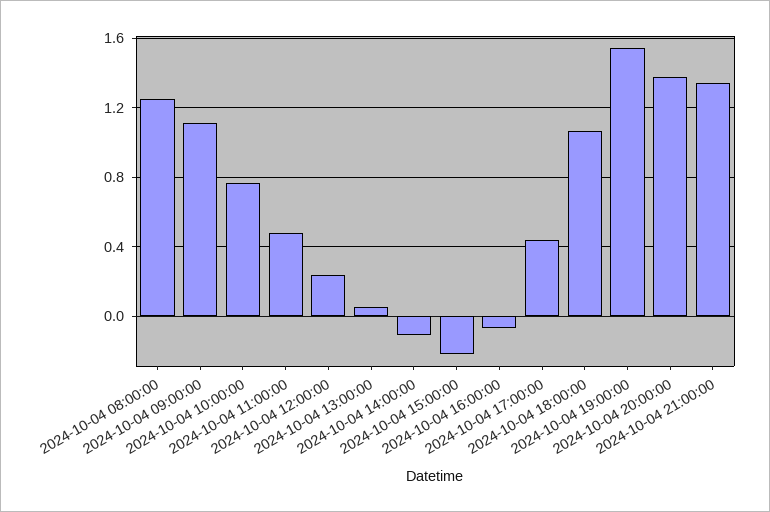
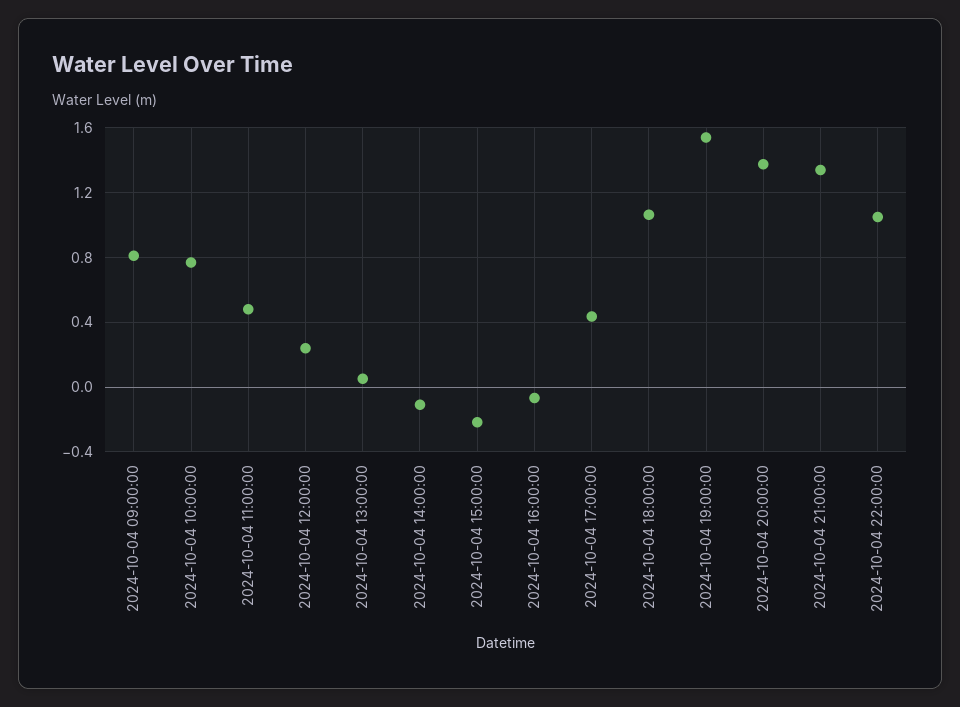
2024-10-04 08:00:00: 1.25 -> none
2024-10-04 09:00:00: 1.1 -> 0.8
2024-10-04 22:00:00: none -> 1.05

